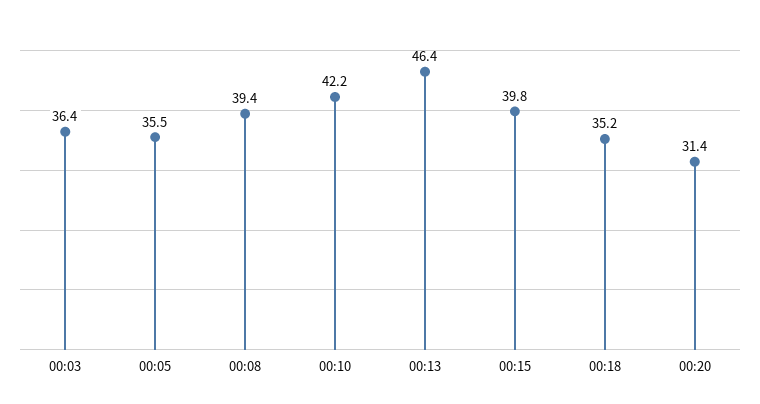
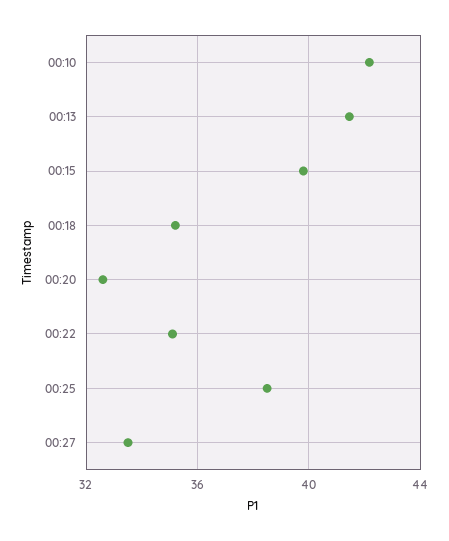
00:03: 36.4 -> none
00:05: 35.5 -> none
00:08: 39.4 -> none
00:13: 46.4 -> 41.5
00:20: 31.4 -> 32.5
00:22: none -> 35
00:25: none -> 38.5
00:27: none -> 33.5

